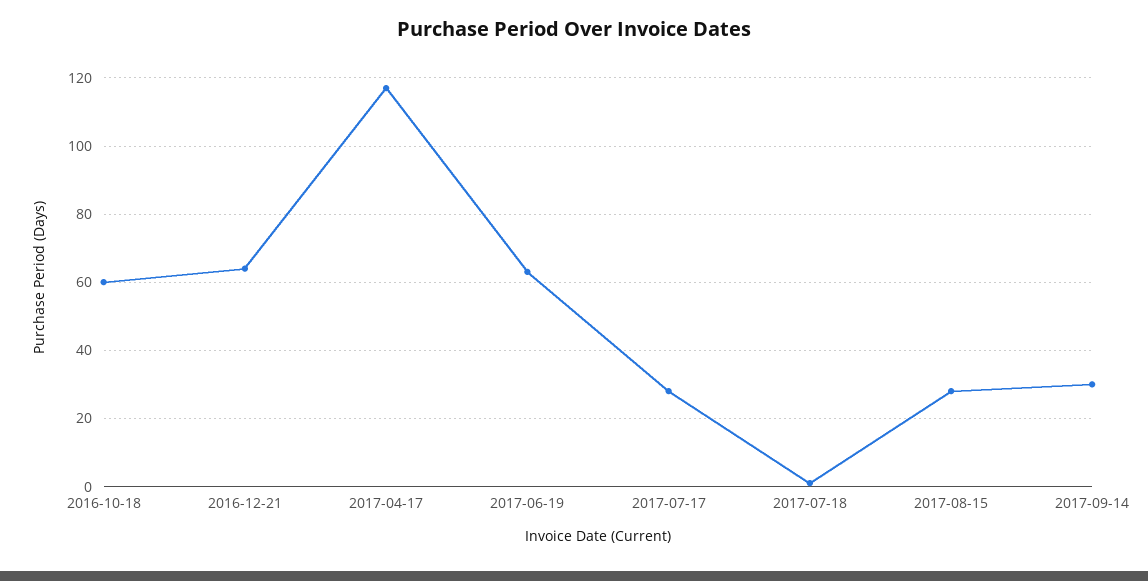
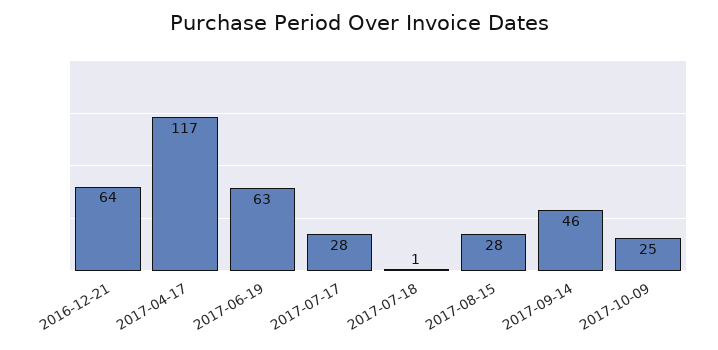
2016-10-18: 60 -> none
2017-09-14: 30 -> 46
2017-10-09: none -> 25

